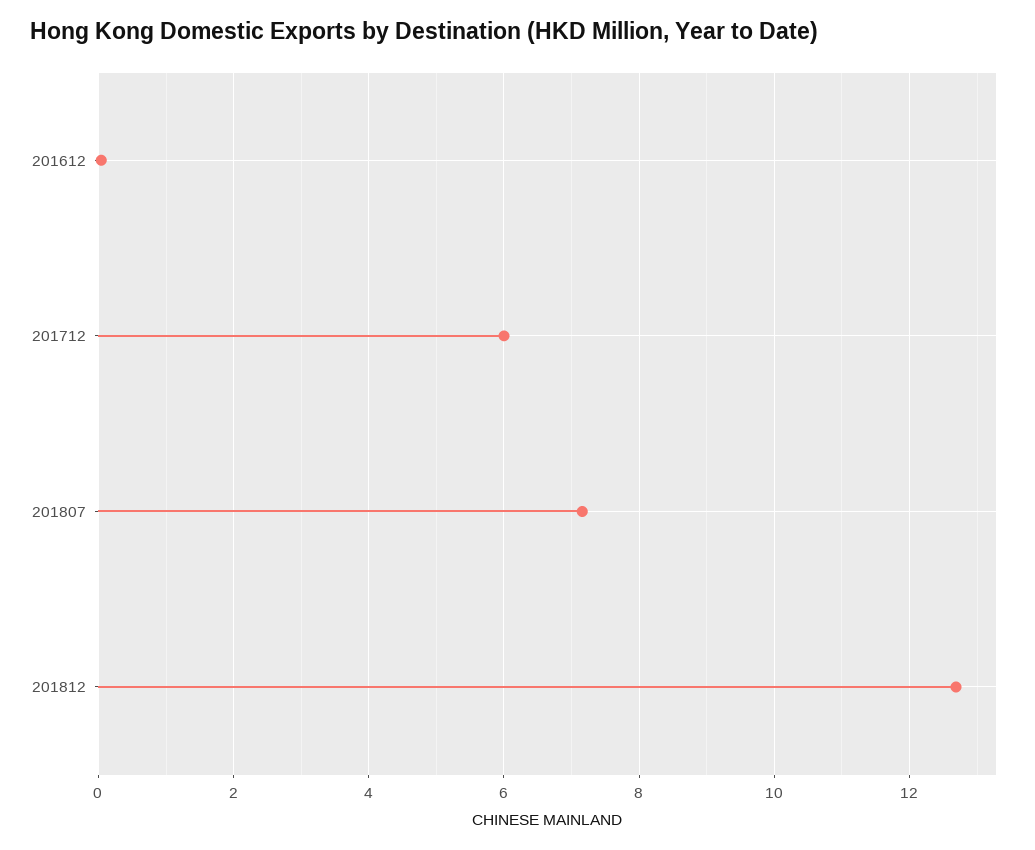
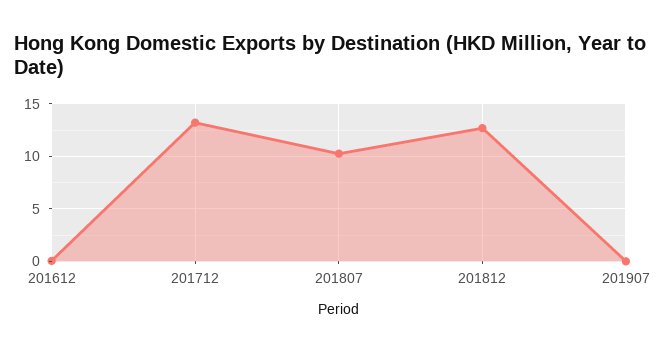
201712: 6 -> 13
201807: 7.2 -> 10
201907: none -> 0

